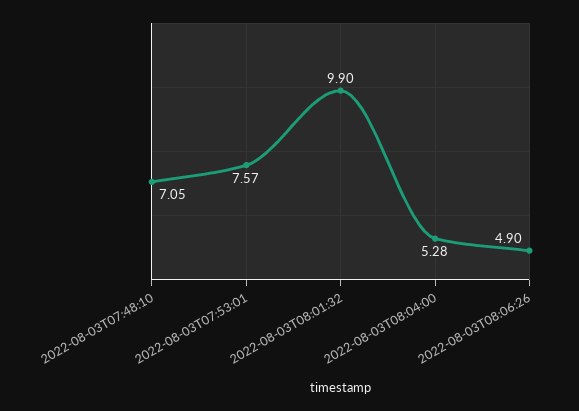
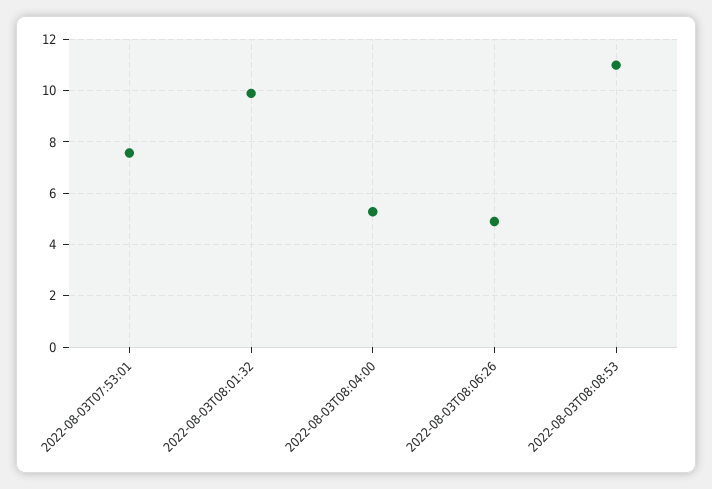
2022-08-03T07:48:10: 7.05 -> none
2022-08-03T08:08:53: none -> 11

